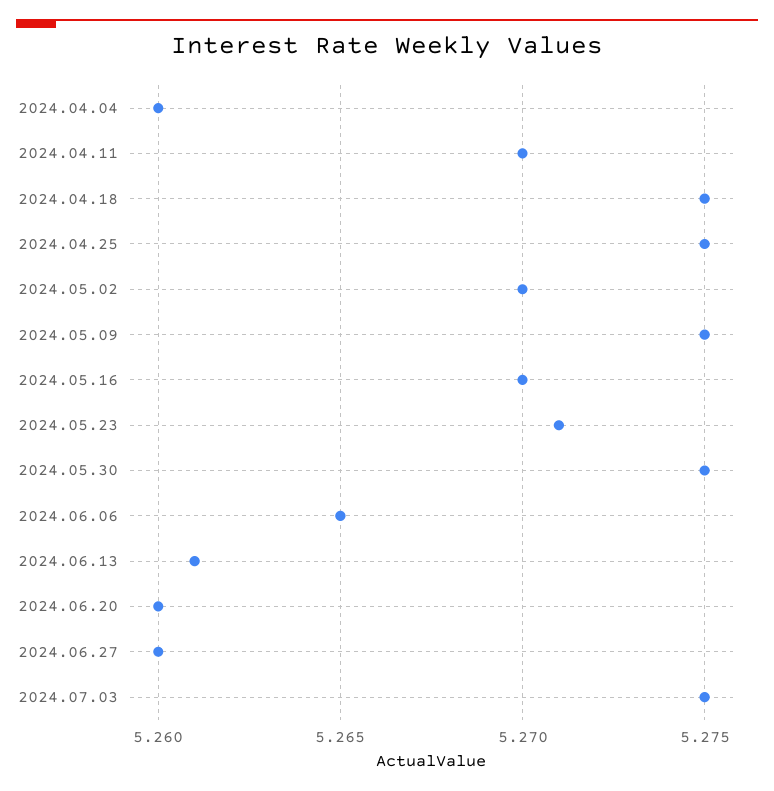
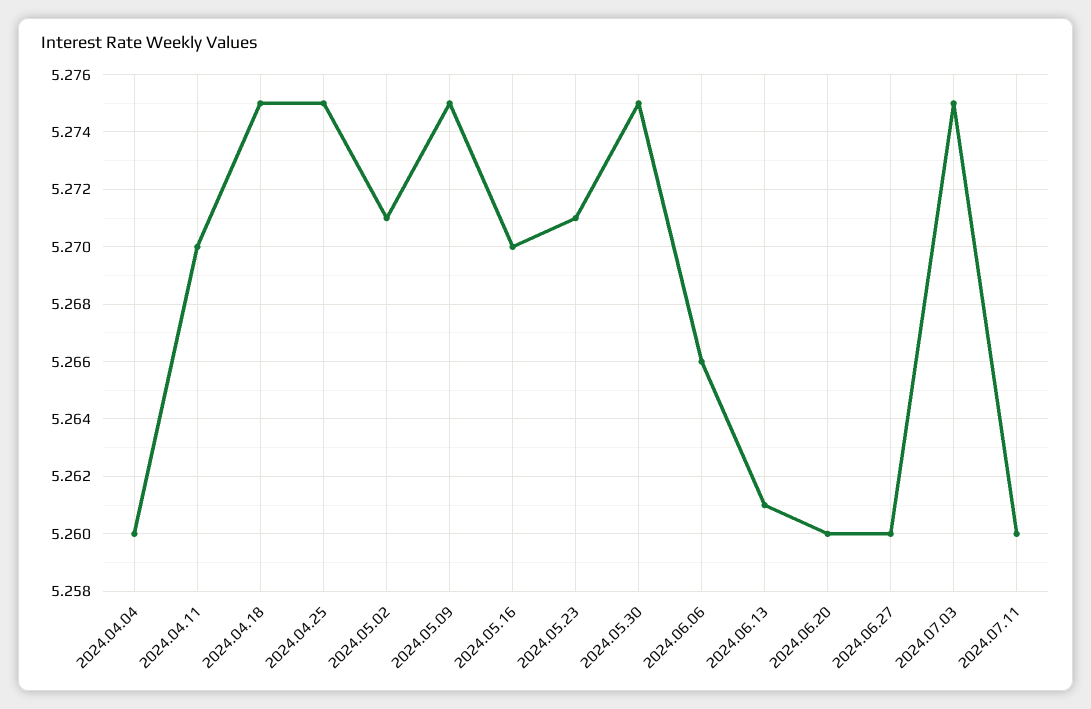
2024.05.02: 5.27 -> 5.271
2024.06.06: 5.265 -> 5.266
2024.07.11: none -> 5.26

